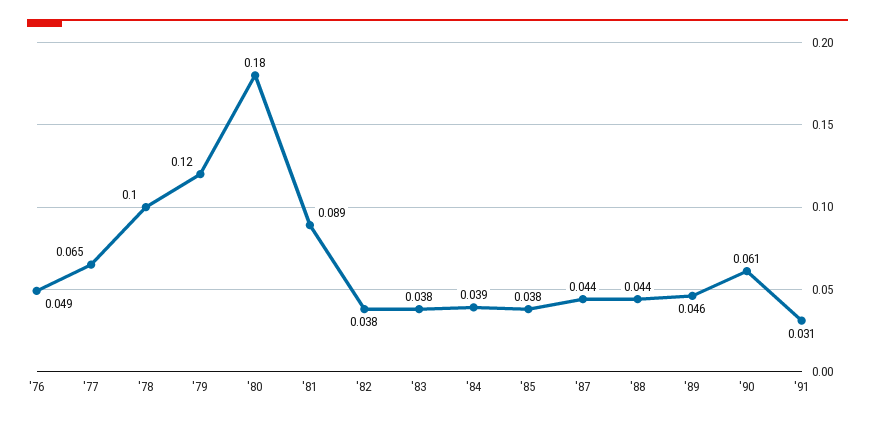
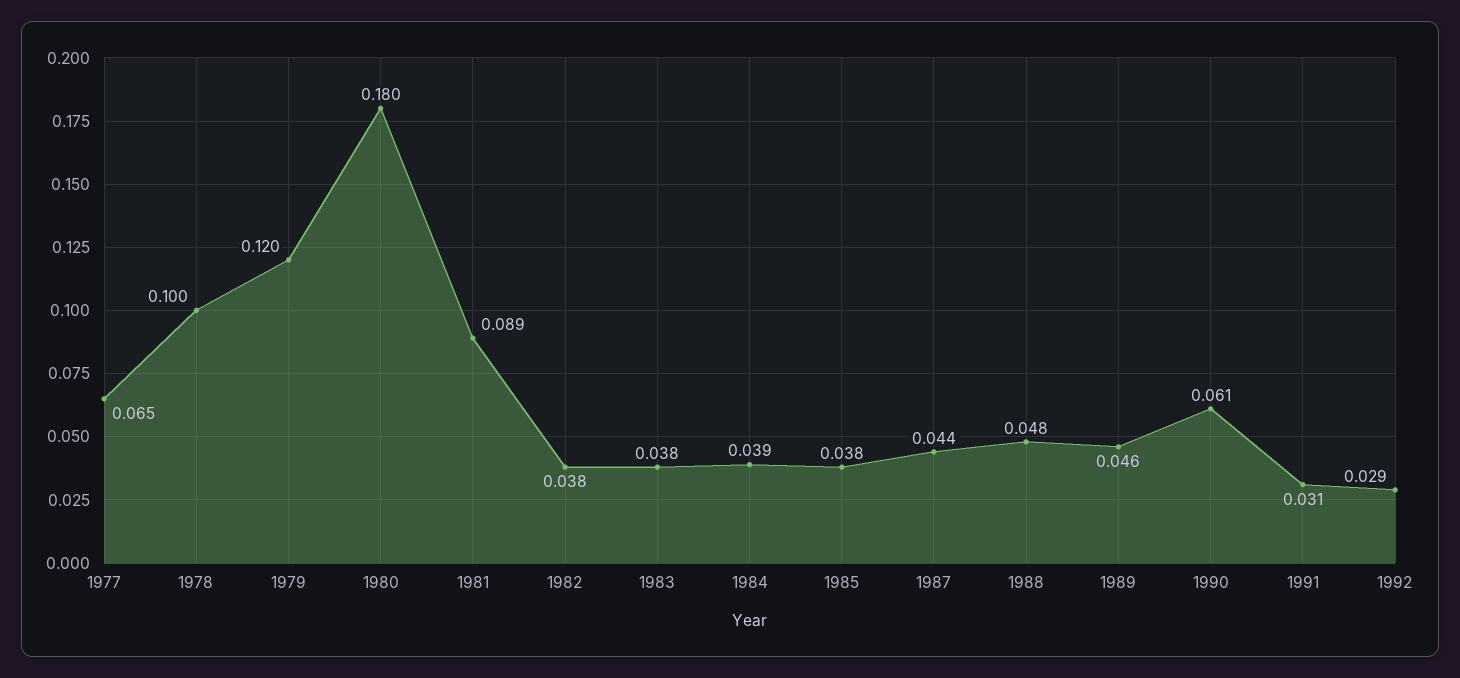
'76: 0.049 -> none
'88: 0.044 -> 0.048
1992: none -> 0.029

